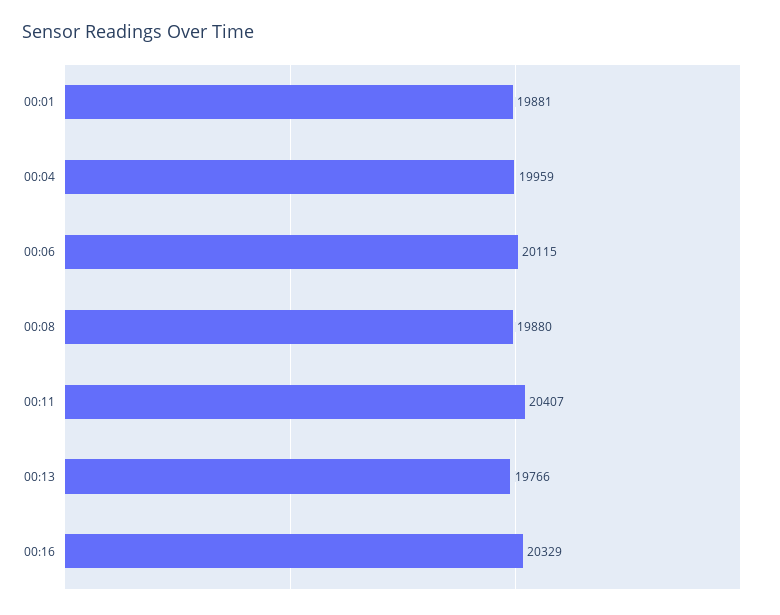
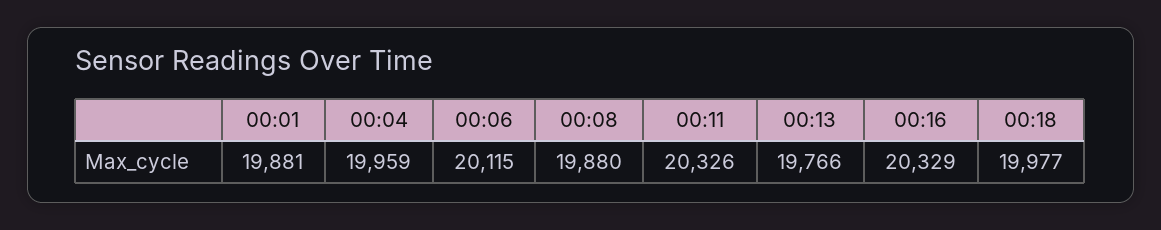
00:11: 20407 -> 20326
00:18: none -> 19977

